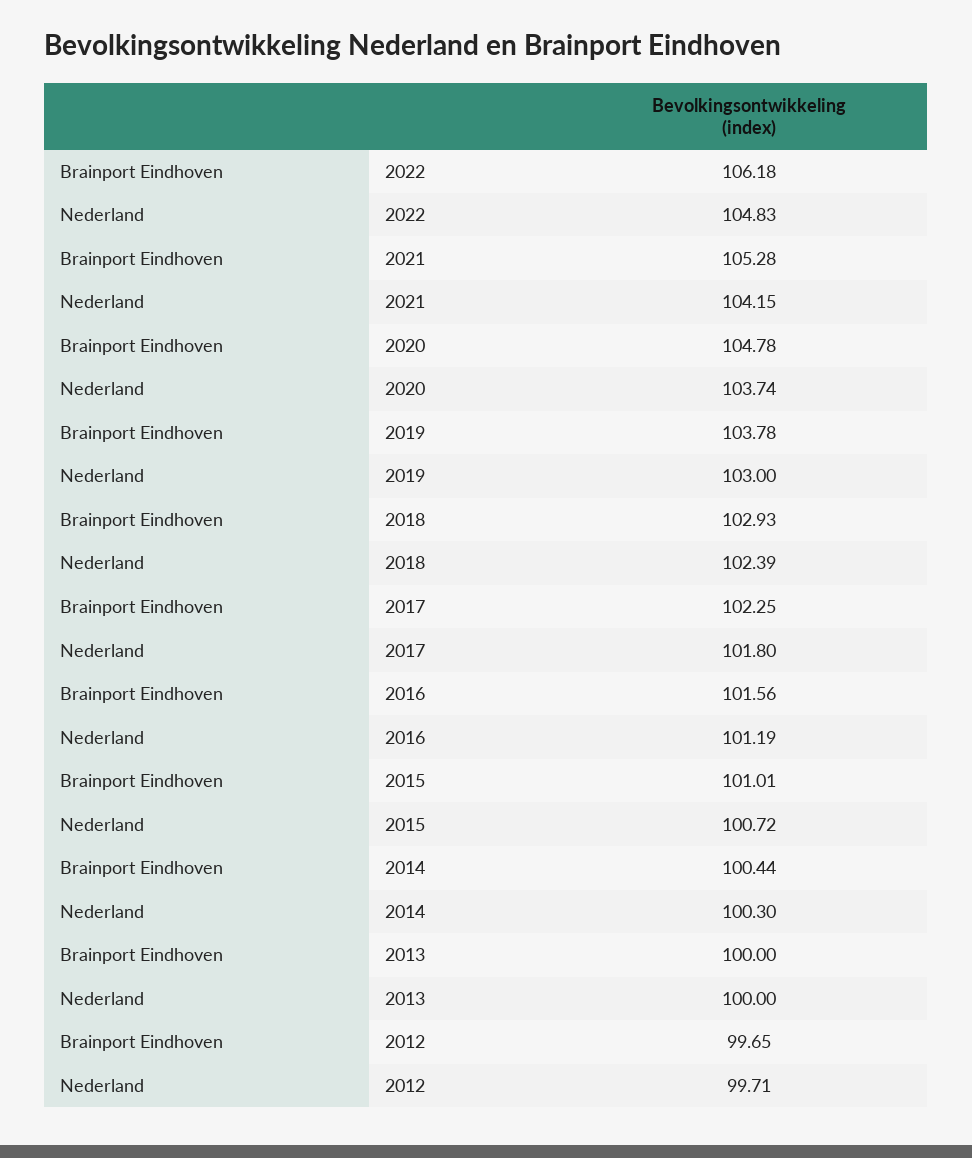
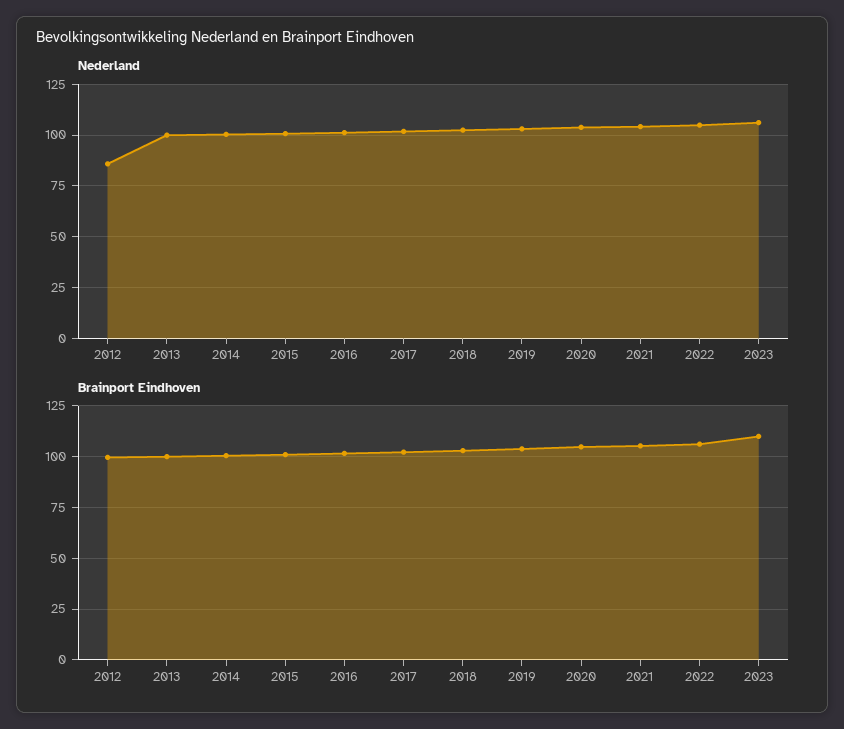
Nederland, 2012: 99.71 -> 85
Nederland, 2023: none -> 105
Brainport Eindhoven, 2023: none -> 110

